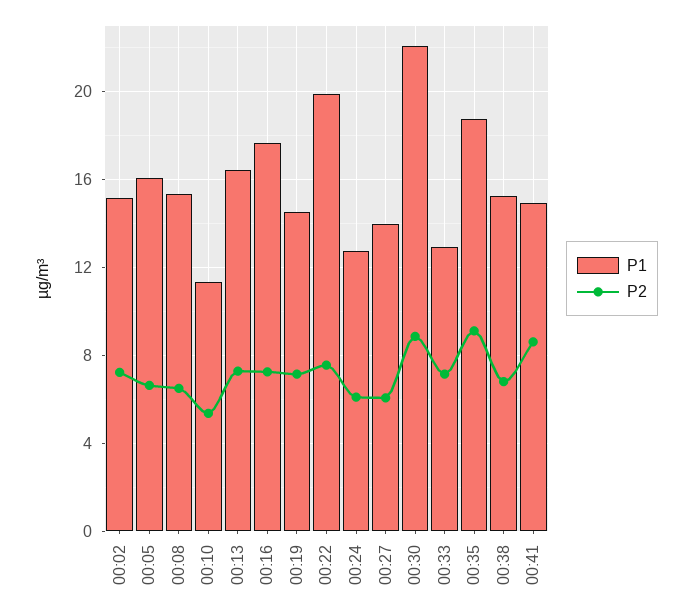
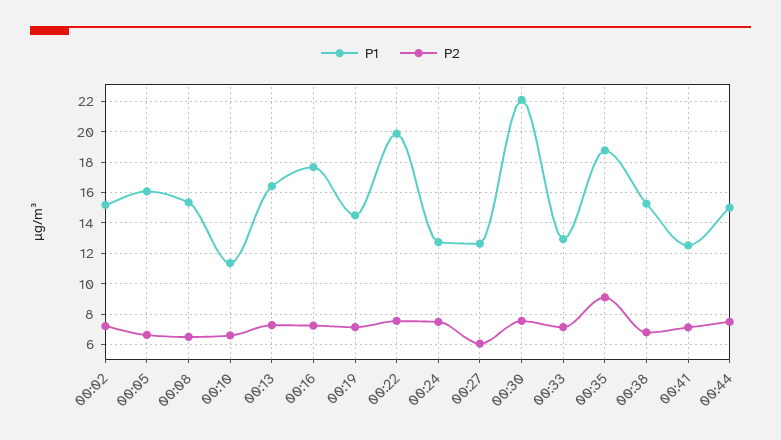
P2, 00:10: 5.5 -> 6.5
P2, 00:24: 6 -> 7.5
P1, 00:27: 14 -> 12.5
P2, 00:30: 9 -> 7.5
P1, 00:41: 15 -> 12.5
P2, 00:41: 8.5 -> 7
P1, 00:44: none -> 15
P2, 00:44: none -> 7.5

